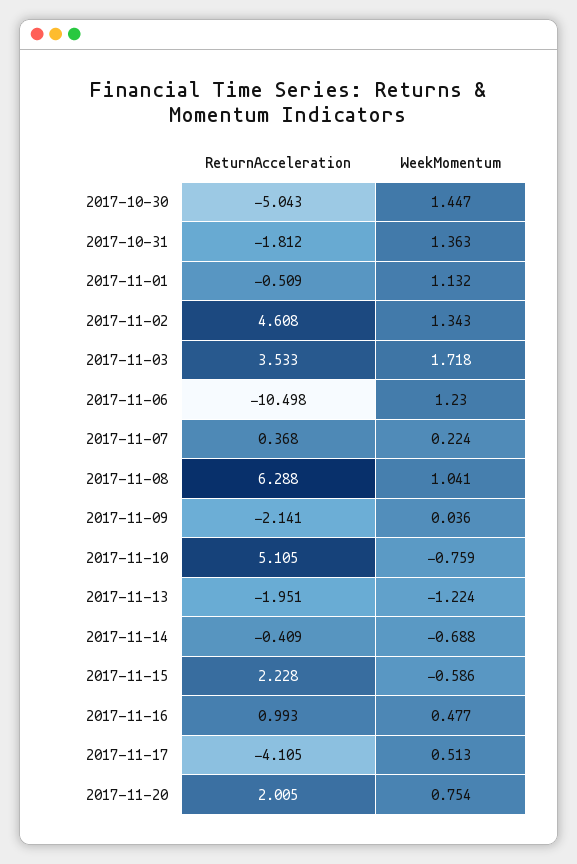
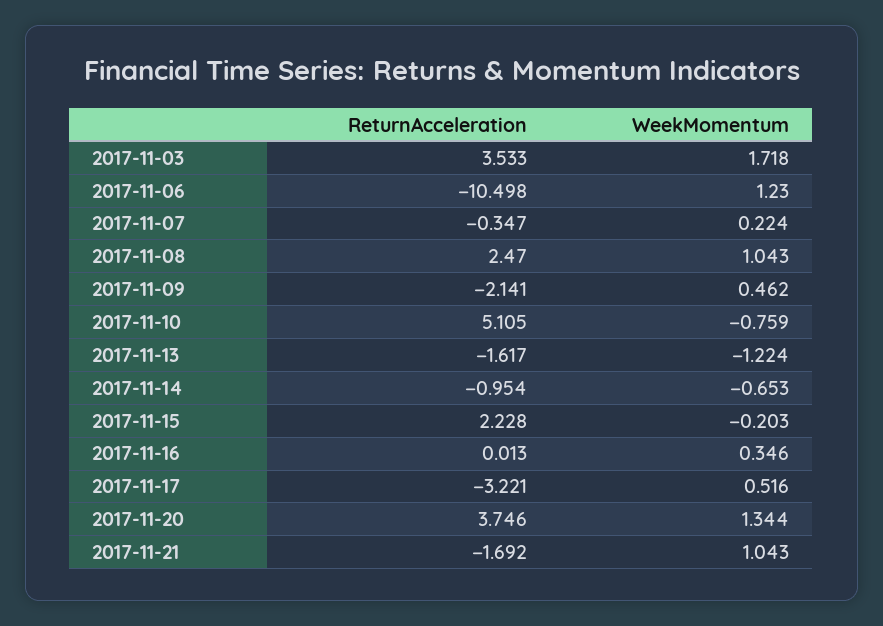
ReturnAcceleration, 2017-10-30: -5.043 -> none
WeekMomentum, 2017-10-30: 1.447 -> none
ReturnAcceleration, 2017-10-31: -1.812 -> none
WeekMomentum, 2017-10-31: 1.363 -> none
ReturnAcceleration, 2017-11-01: -0.509 -> none
WeekMomentum, 2017-11-01: 1.132 -> none
ReturnAcceleration, 2017-11-02: 4.608 -> none
WeekMomentum, 2017-11-02: 1.343 -> none
ReturnAcceleration, 2017-11-07: 0.368 -> -0.347
ReturnAcceleration, 2017-11-08: 6.288 -> 2.47
WeekMomentum, 2017-11-08: 1.041 -> 1.043
WeekMomentum, 2017-11-09: 0.036 -> 0.462
ReturnAcceleration, 2017-11-13: -1.951 -> -1.617
ReturnAcceleration, 2017-11-14: -0.409 -> -0.954
WeekMomentum, 2017-11-14: -0.688 -> -0.653
WeekMomentum, 2017-11-15: -0.586 -> -0.203
ReturnAcceleration, 2017-11-16: 0.993 -> 0.013
WeekMomentum, 2017-11-16: 0.477 -> 0.346
ReturnAcceleration, 2017-11-17: -4.105 -> -3.221
WeekMomentum, 2017-11-17: 0.513 -> 0.516
ReturnAcceleration, 2017-11-20: 2.005 -> 3.746
WeekMomentum, 2017-11-20: 0.754 -> 1.344
ReturnAcceleration, 2017-11-21: none -> -1.692
WeekMomentum, 2017-11-21: none -> 1.043

